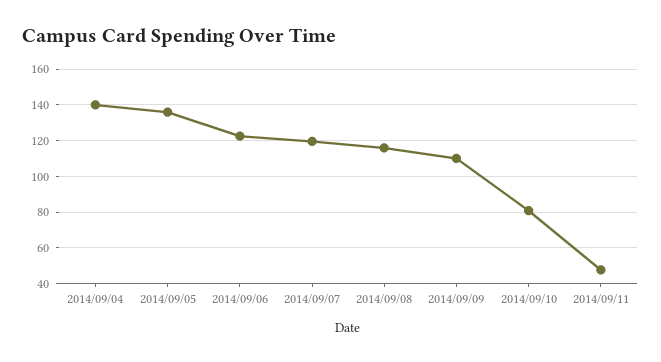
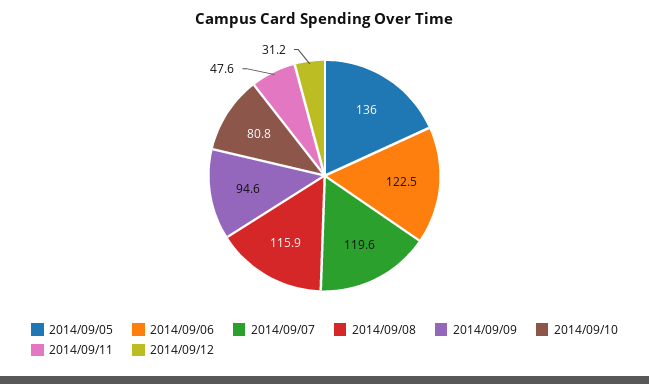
2014/09/04: 140 -> none
2014/09/09: 110 -> 94.6
2014/09/12: none -> 31.2

